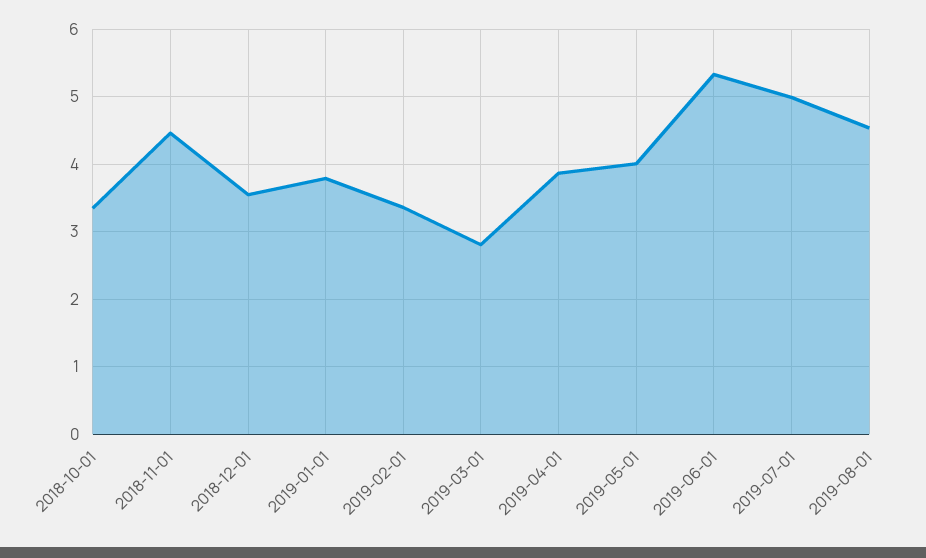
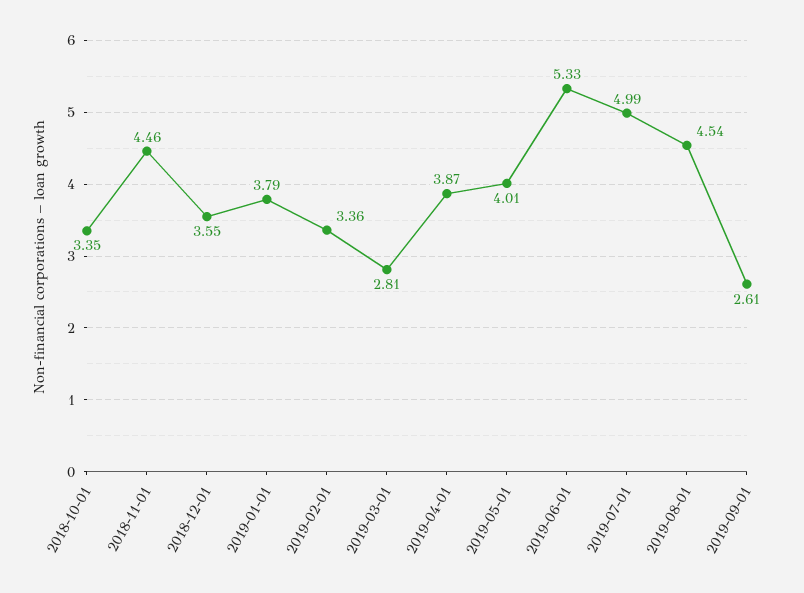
2019-09-01: none -> 2.61

